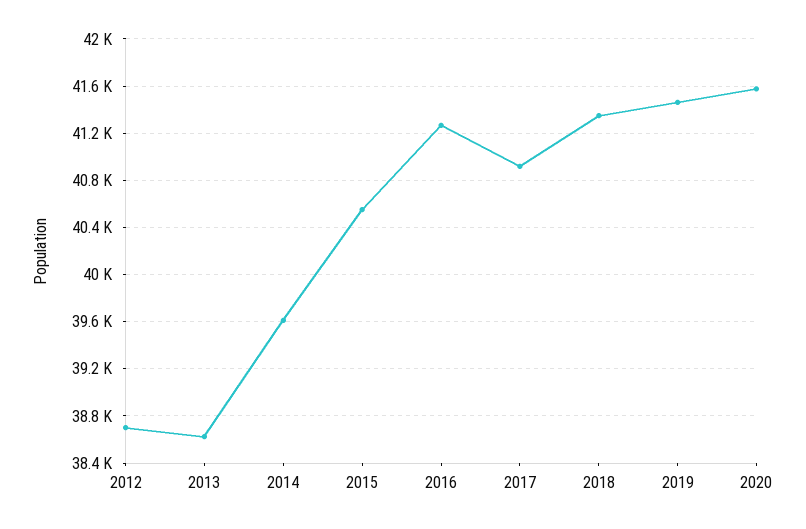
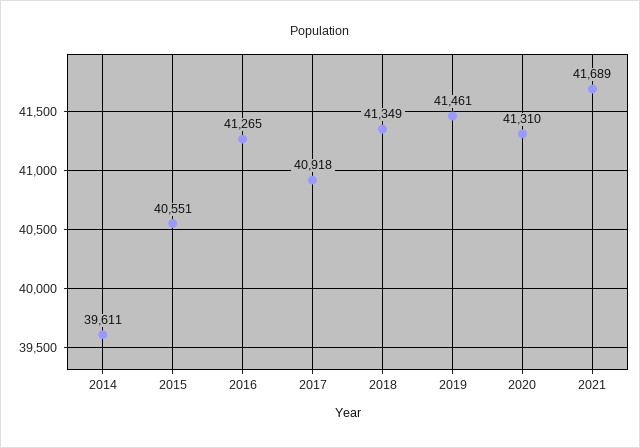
2012: 38700 -> none
2013: 38600 -> none
2020: 41600 -> 41310
2021: none -> 41689

